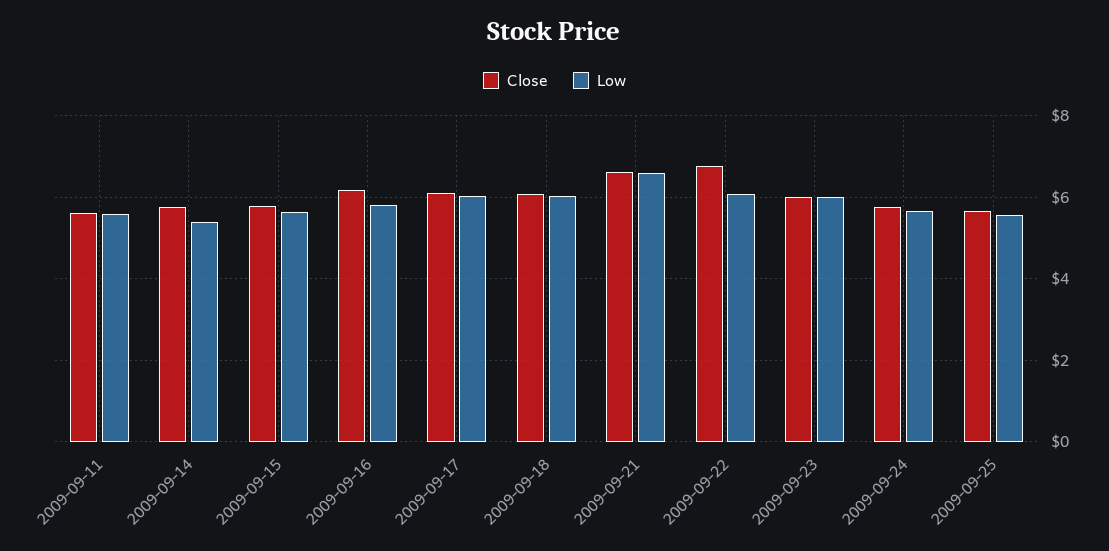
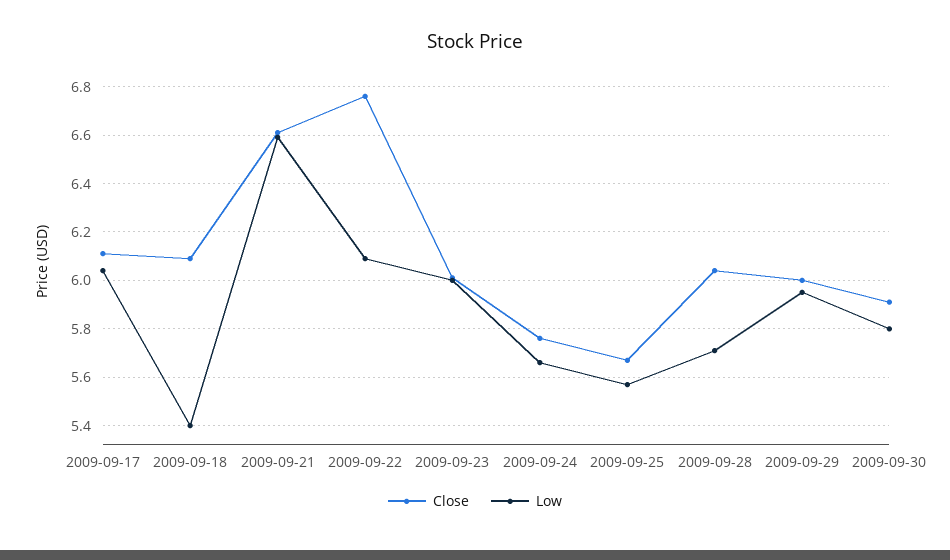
Close, 2009-09-11: 5.6 -> none
Low, 2009-09-11: 5.6 -> none
Close, 2009-09-14: 5.8 -> none
Low, 2009-09-14: 5.4 -> none
Close, 2009-09-15: 5.8 -> none
Low, 2009-09-15: 5.6 -> none
Close, 2009-09-16: 6.2 -> none
Low, 2009-09-16: 5.8 -> none
Low, 2009-09-18: 6 -> 5.4
Close, 2009-09-28: none -> 6.05
Low, 2009-09-28: none -> 5.7
Close, 2009-09-29: none -> 6
Low, 2009-09-29: none -> 5.95
Close, 2009-09-30: none -> 5.9
Low, 2009-09-30: none -> 5.8

